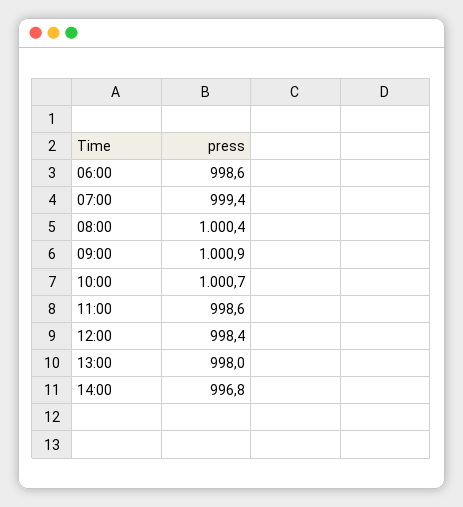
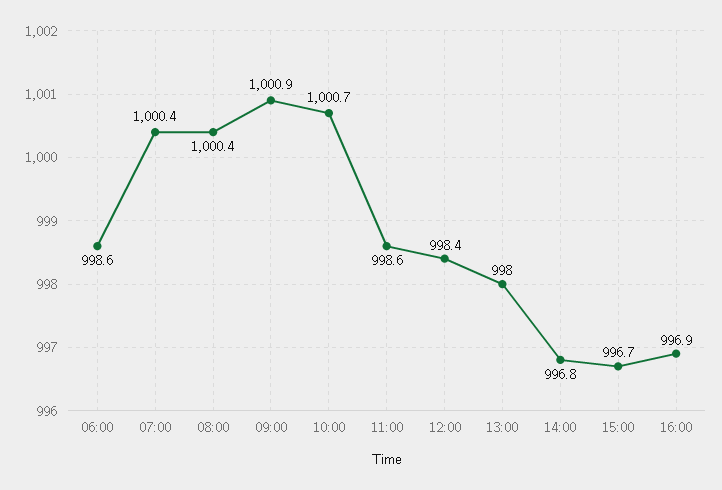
07:00: 999.4 -> 1000.4
15:00: none -> 996.7
16:00: none -> 996.9

